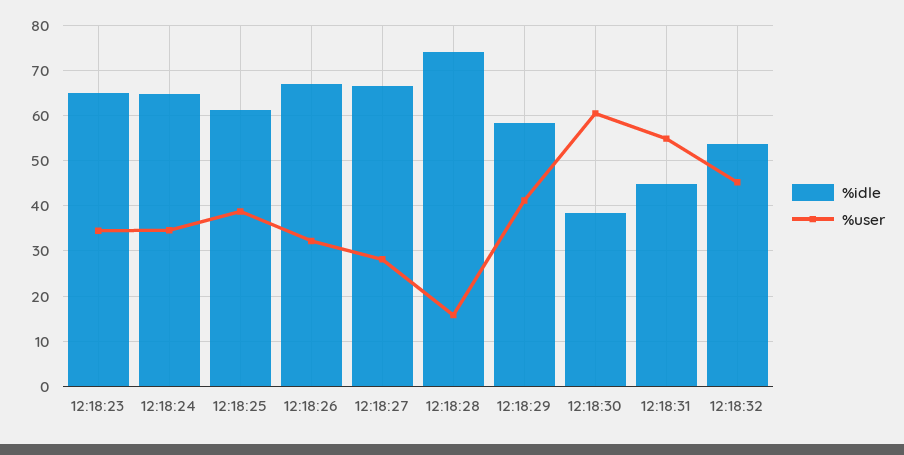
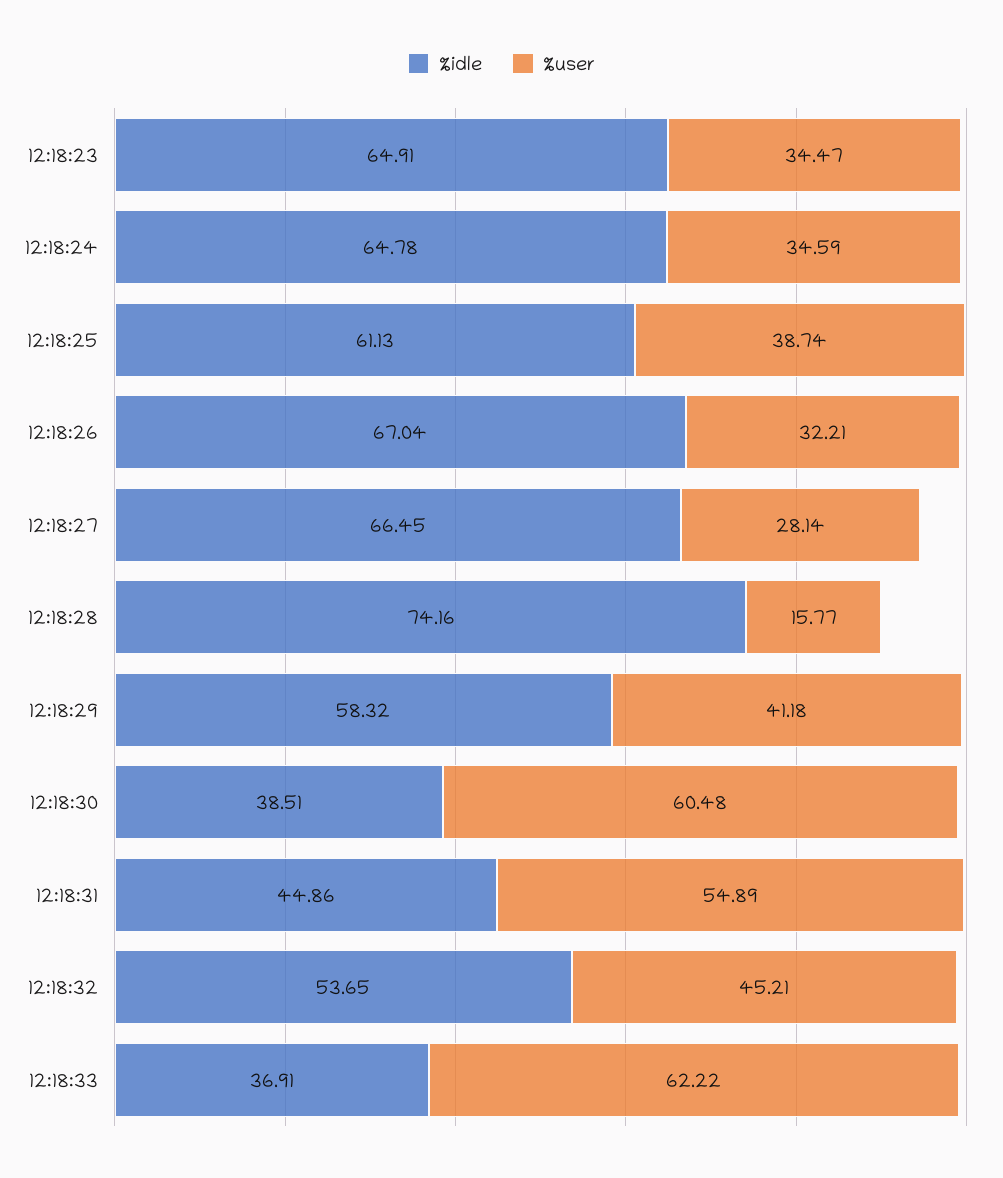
%idle, 12:18:33: none -> 36.91
%user, 12:18:33: none -> 62.22

